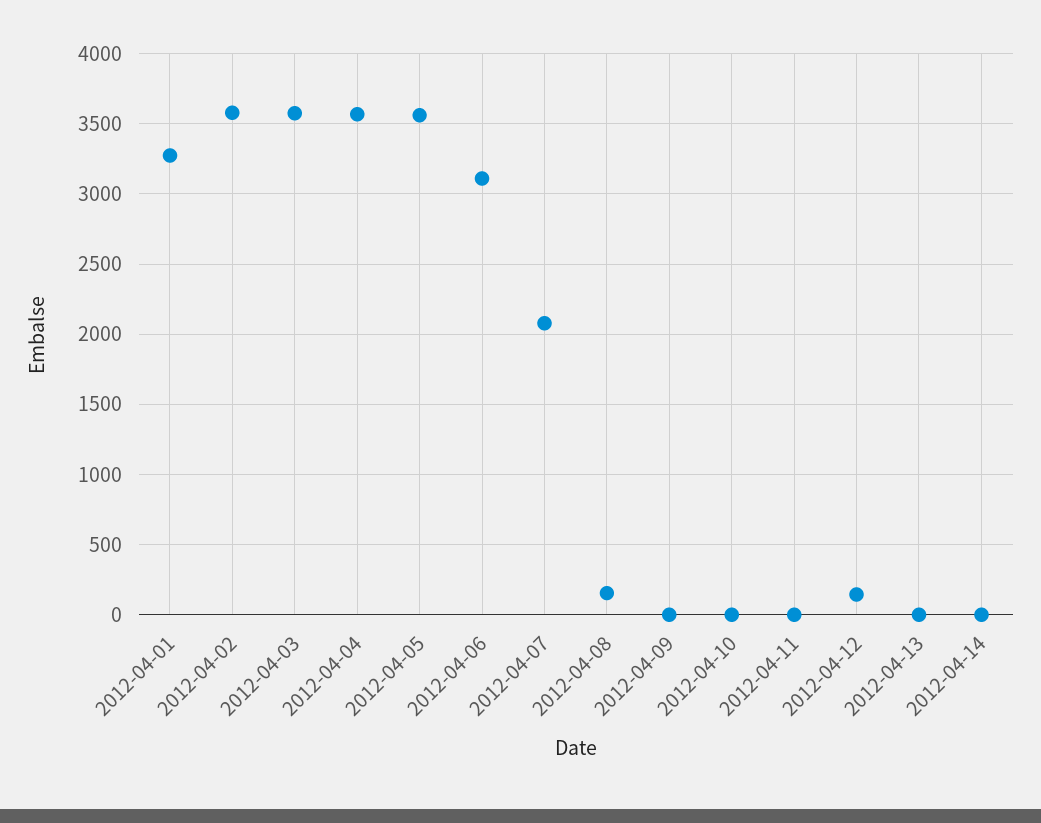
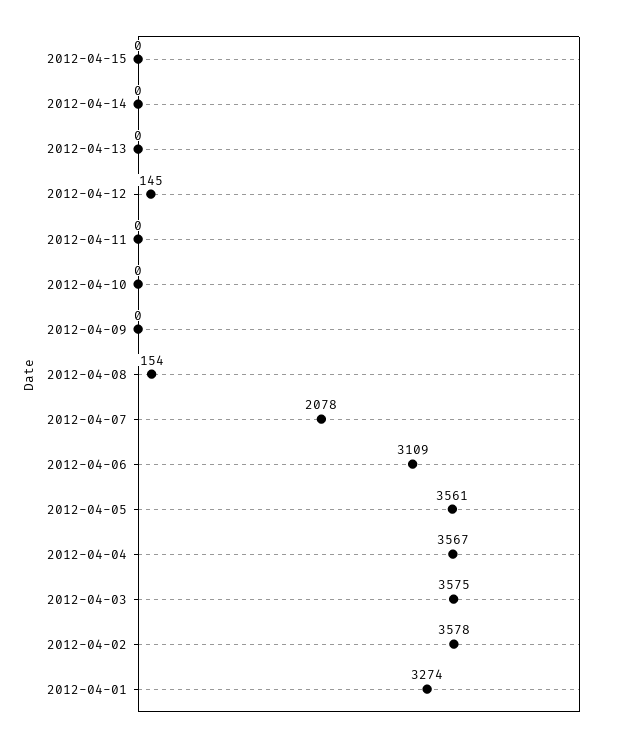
2012-04-15: none -> 0

